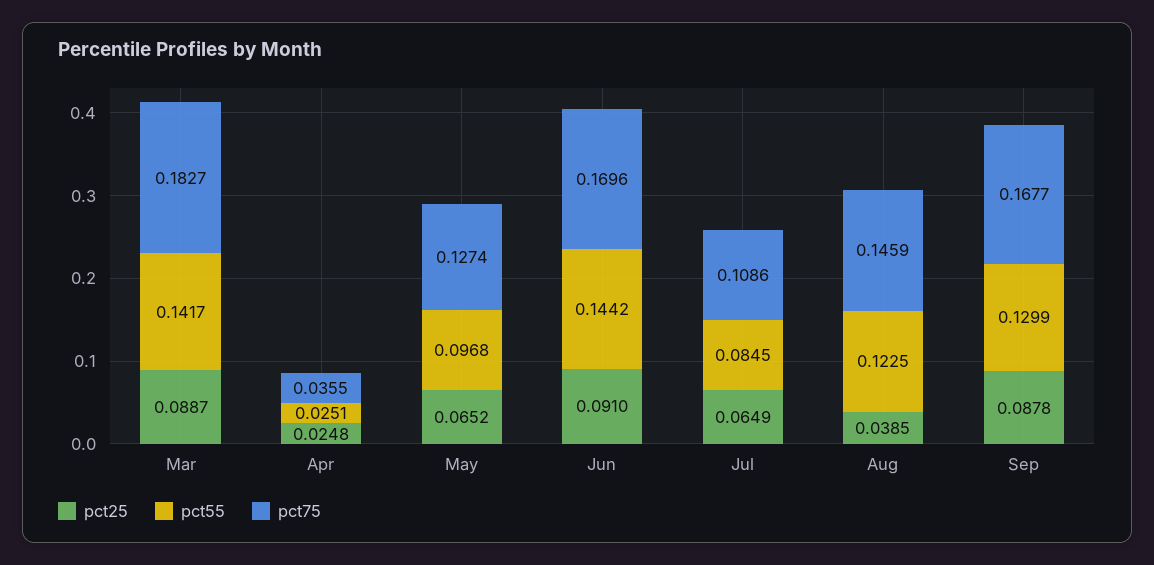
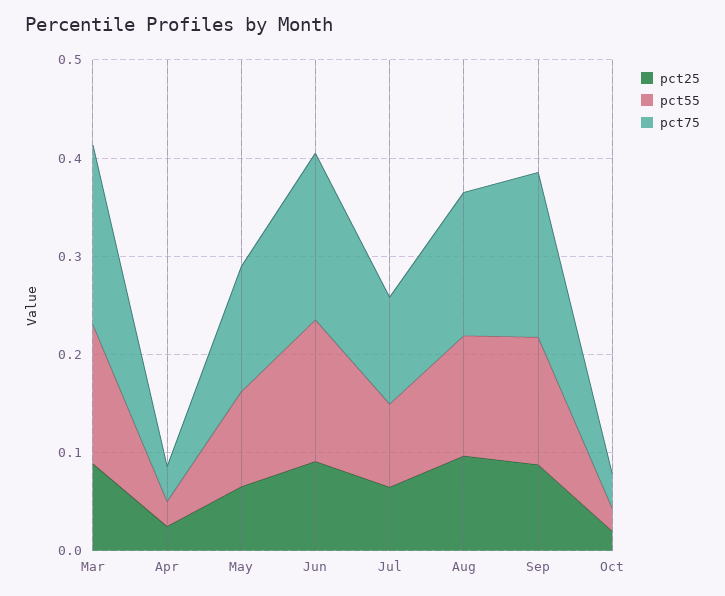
pct25, Aug: 0.0385 -> 0.1
pct25, Oct: none -> 0.02
pct55, Oct: none -> 0.02
pct75, Oct: none -> 0.04

